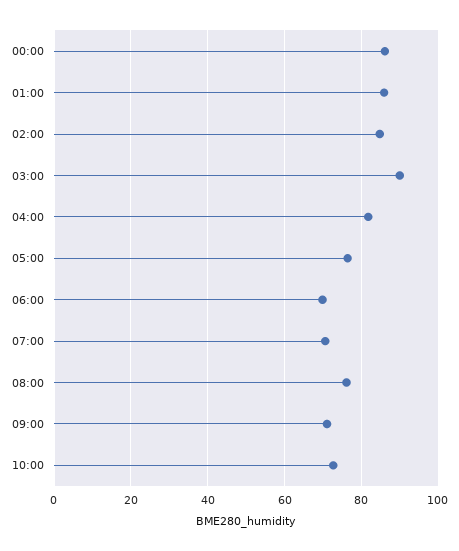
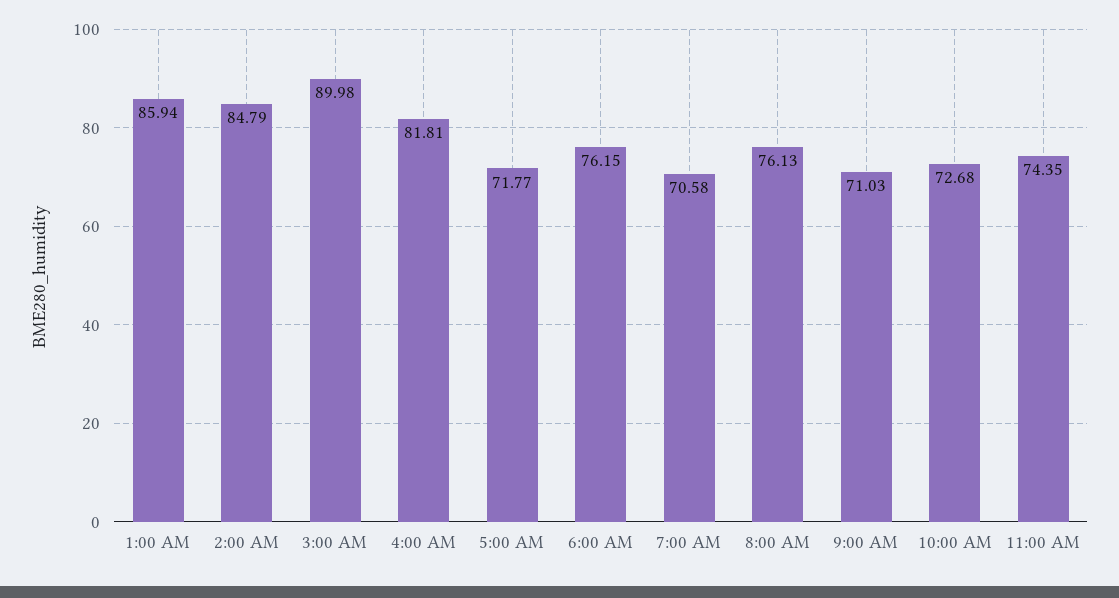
00:00: 86 -> none
05:00: 76 -> 71.77
06:00: 70 -> 76.15
11:00 AM: none -> 74.35

